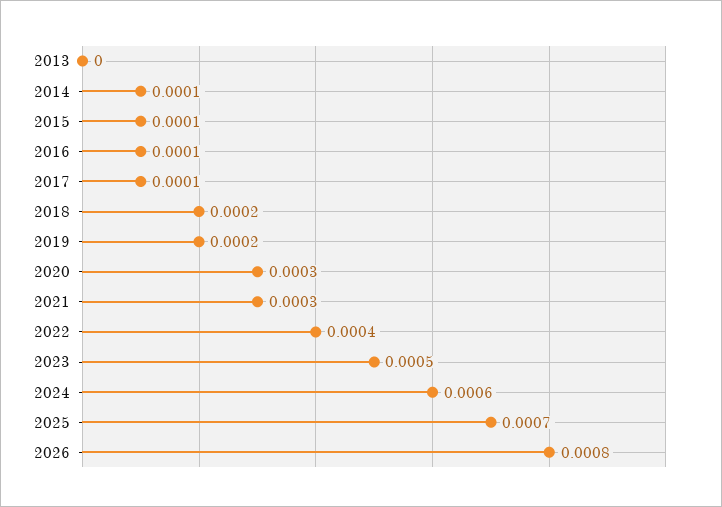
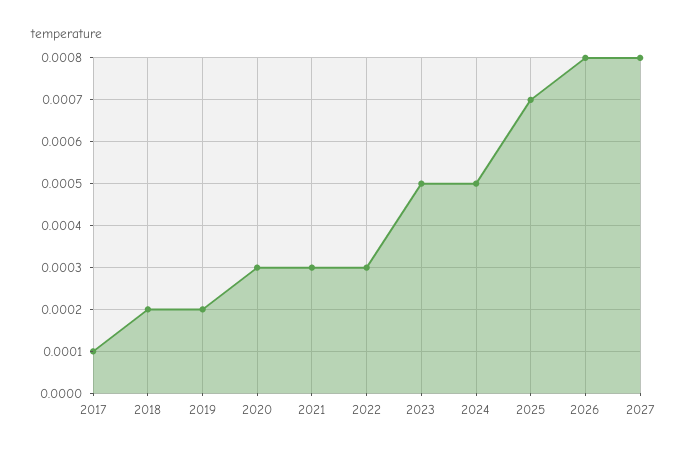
2013: 0 -> none
2014: 0.0001 -> none
2015: 0.0001 -> none
2016: 0.0001 -> none
2022: 0.0004 -> 0.0003
2024: 0.0006 -> 0.0005
2027: none -> 0.0008

